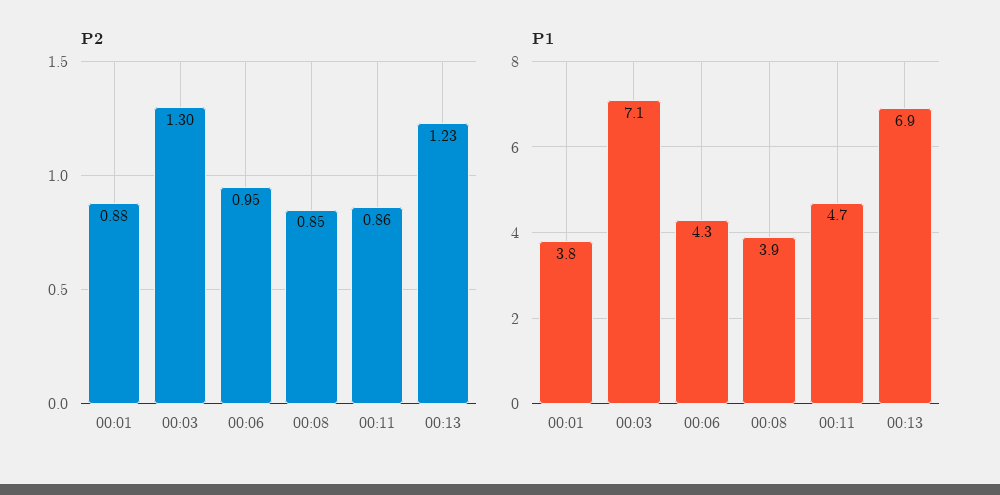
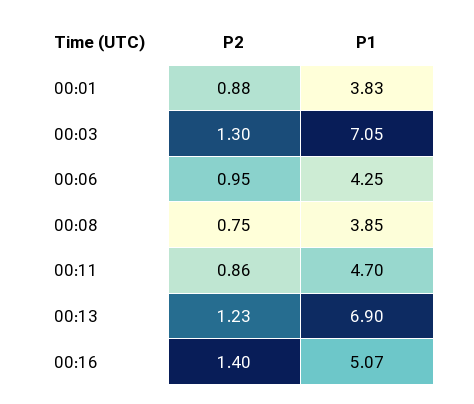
P2, 00:08: 0.85 -> 0.75
P2, 00:16: none -> 1.4
P1, 00:16: none -> 5.07

